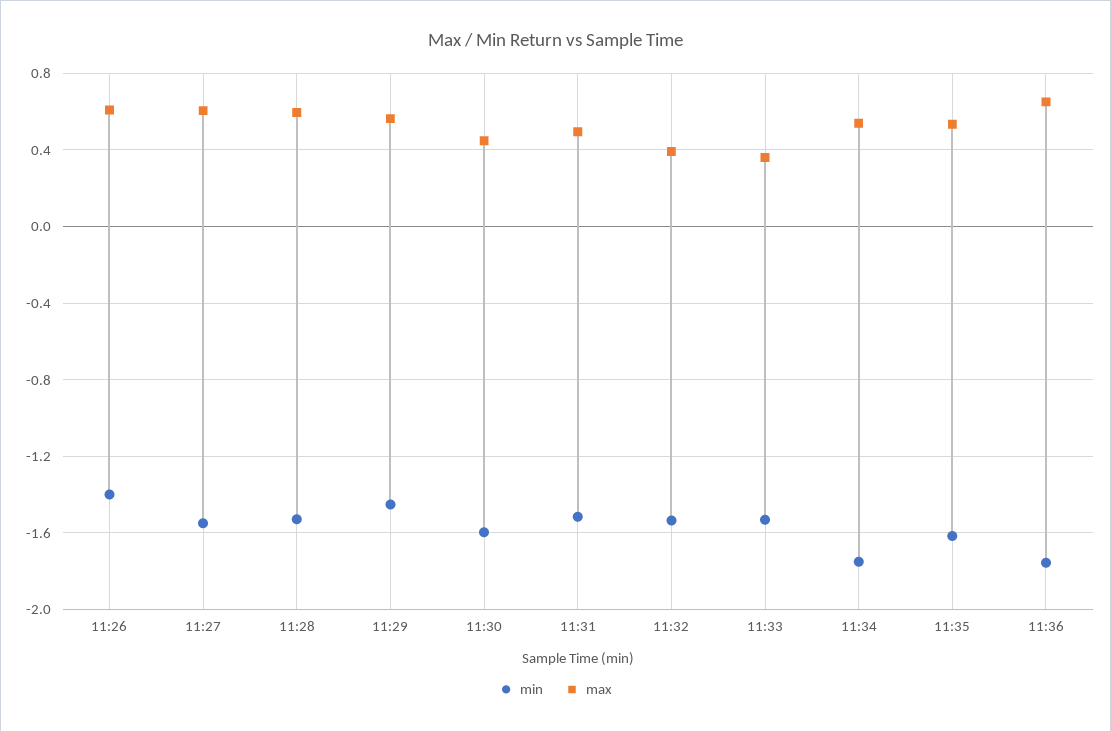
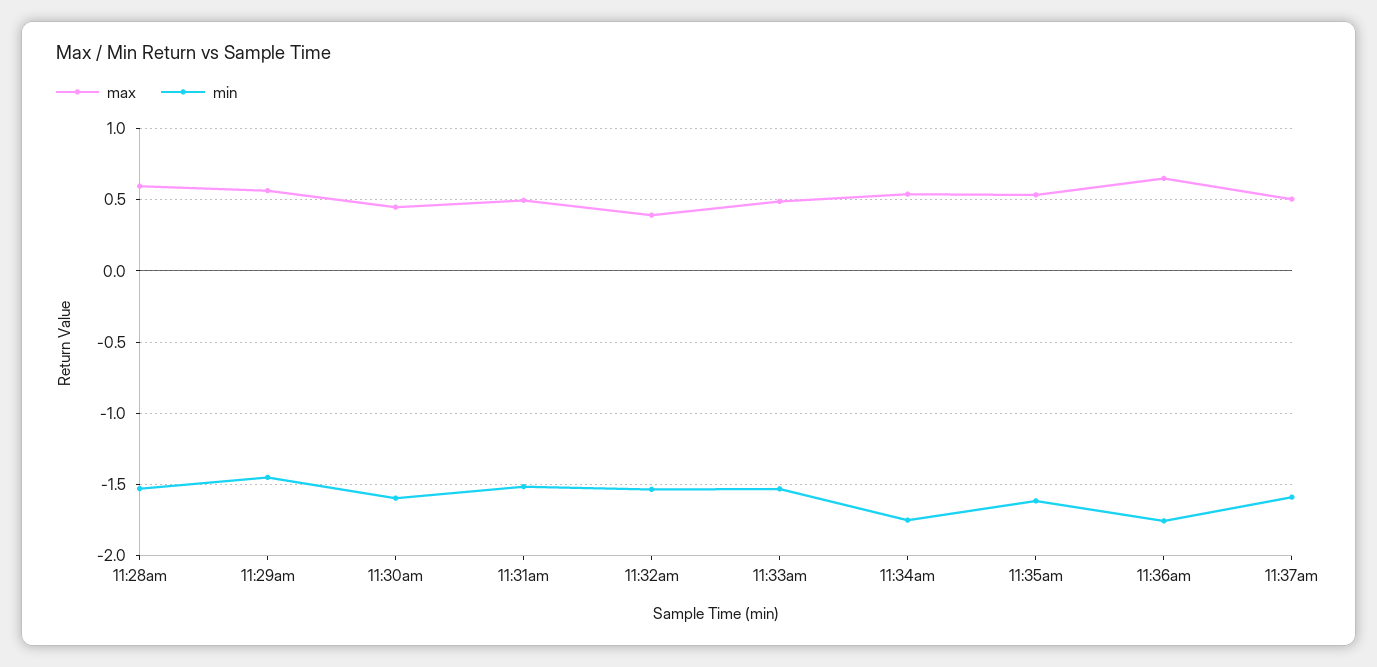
min, 11:26: -1.4 -> none
max, 11:26: 0.6 -> none
min, 11:27: -1.55 -> none
max, 11:27: 0.6 -> none
max, 11:33: 0.35 -> 0.5
max, 11:37am: none -> 0.5
min, 11:37am: none -> -1.6

